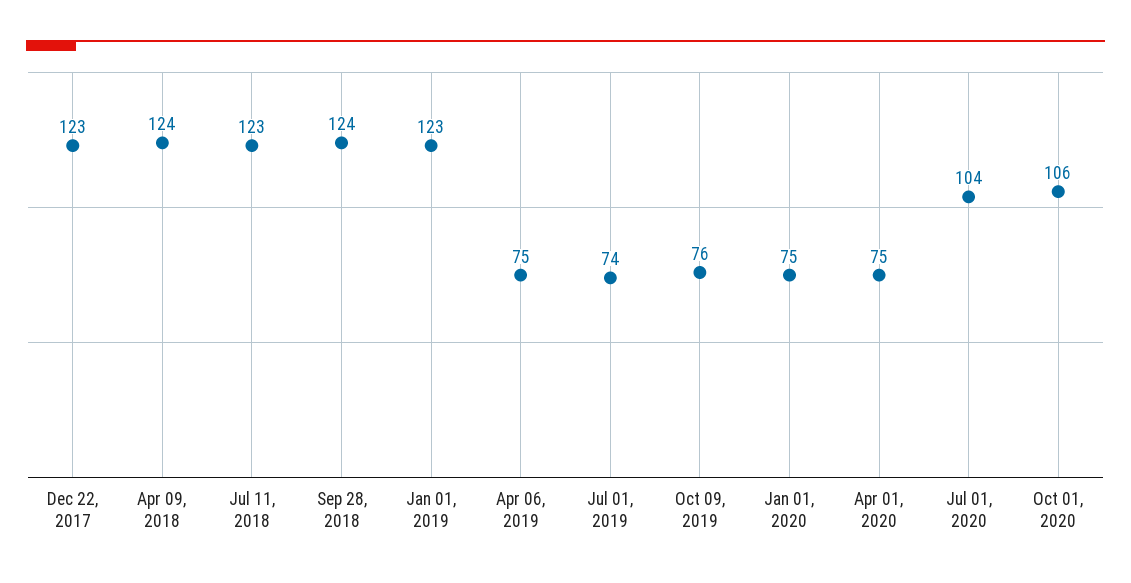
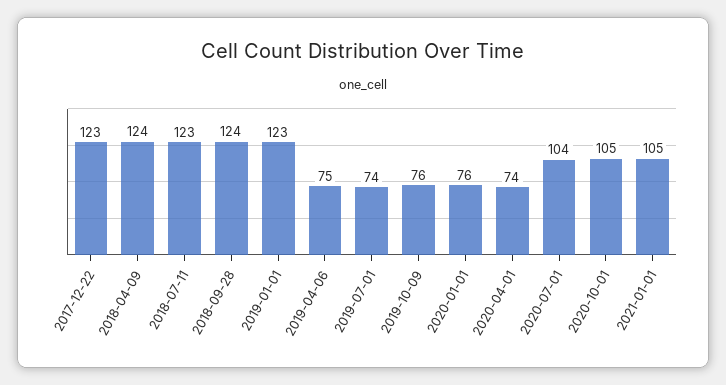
Jan 01, 2020: 75 -> 76
Apr 01, 2020: 75 -> 74
Oct 01, 2020: 106 -> 105
2021-01-01: none -> 105

